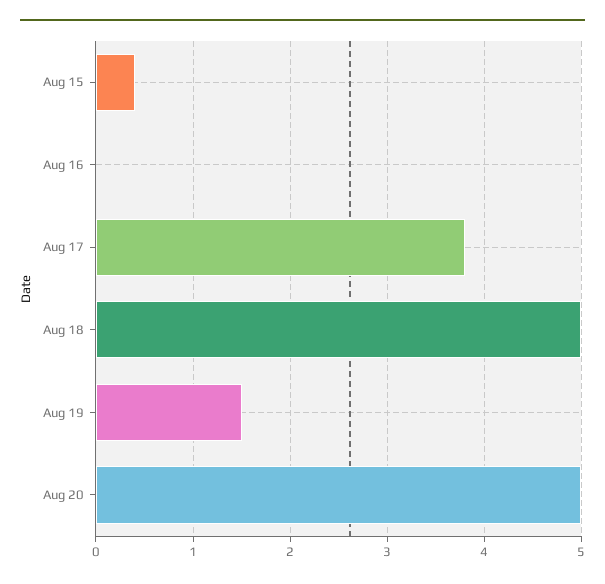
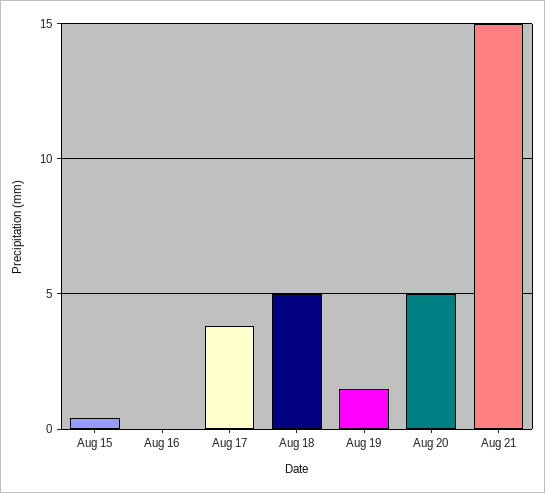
Aug 21: none -> 15

